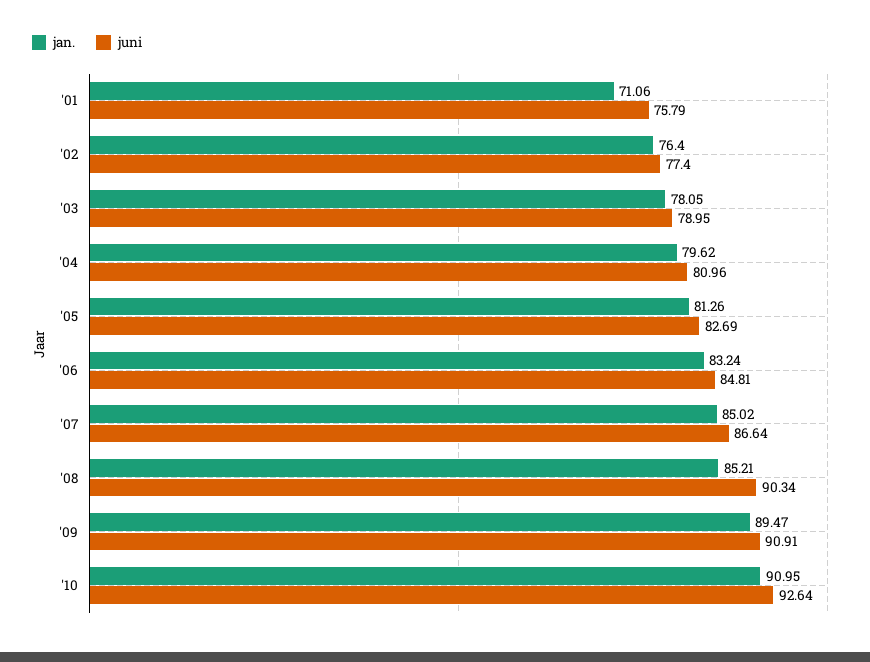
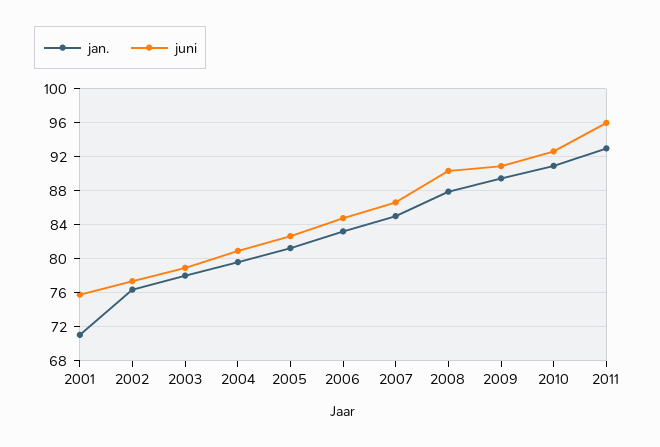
jan., '08: 85.21 -> 88
jan., 2011: none -> 93
juni, 2011: none -> 96

